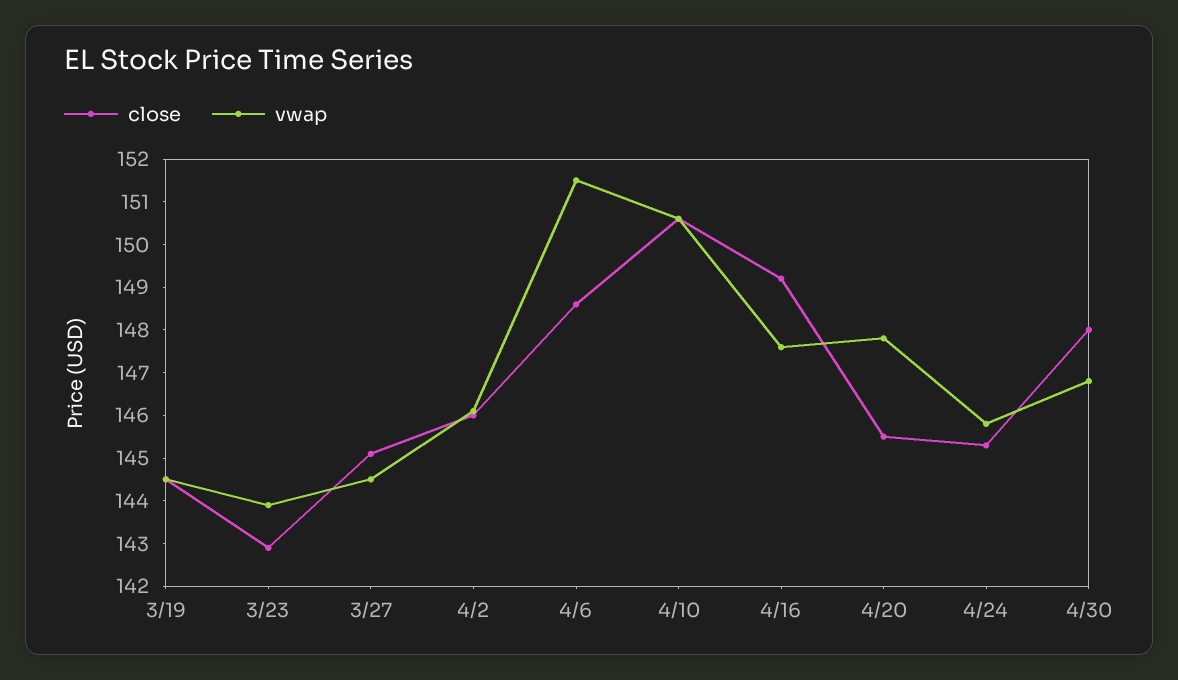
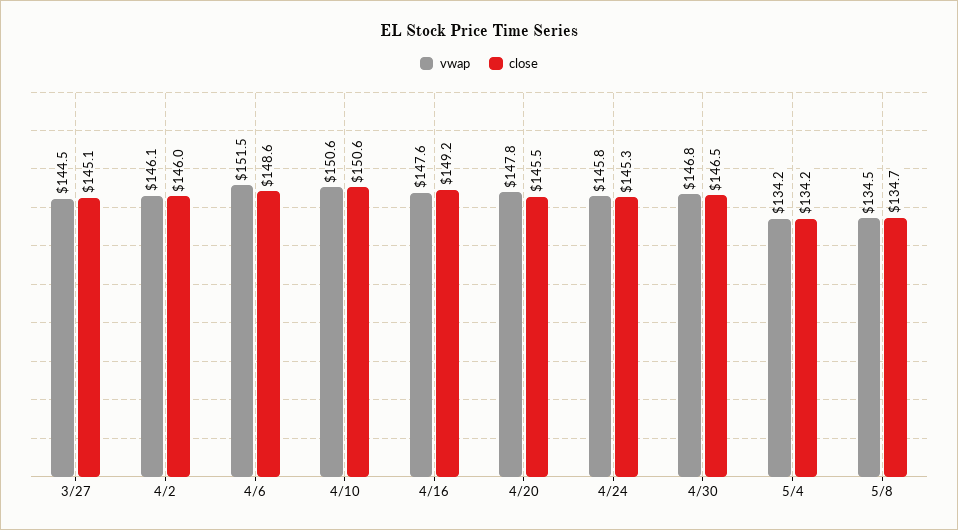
close, 3/19: 144.5 -> none
vwap, 3/19: 144.5 -> none
close, 3/23: 143 -> none
vwap, 3/23: 144 -> none
close, 4/30: 148 -> 146.5
vwap, 5/4: none -> 134.2
close, 5/4: none -> 134.2
vwap, 5/8: none -> 134.5
close, 5/8: none -> 134.7

